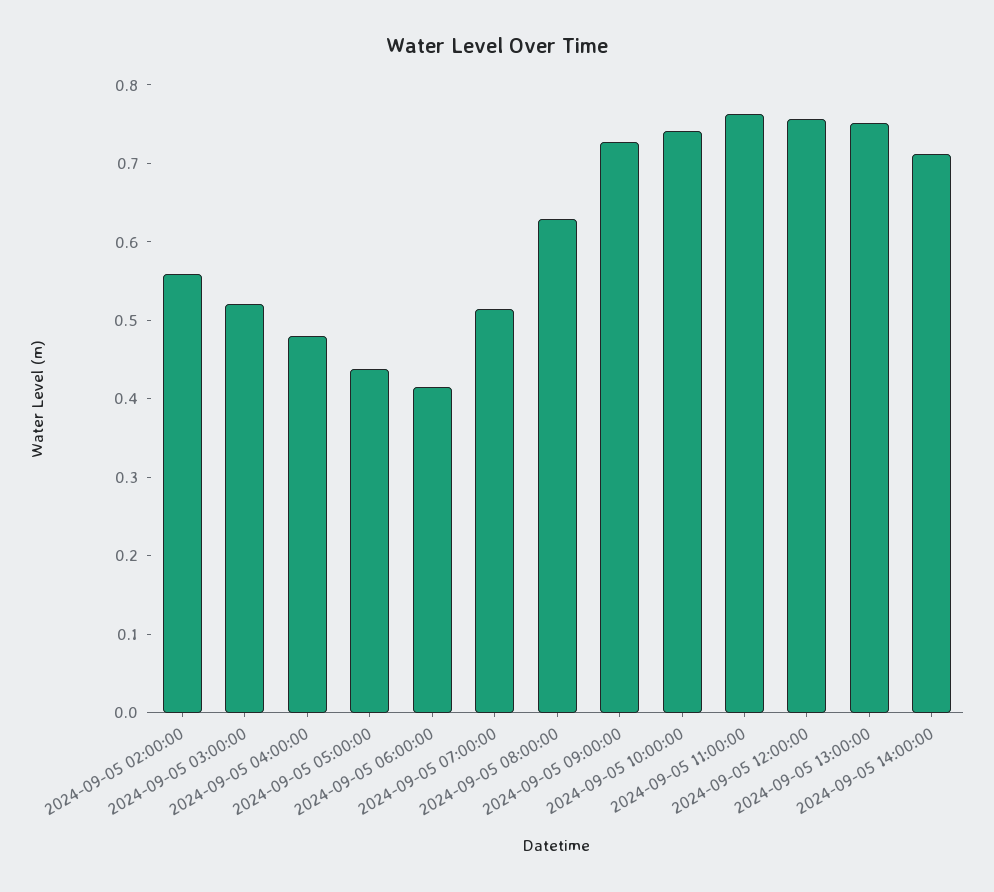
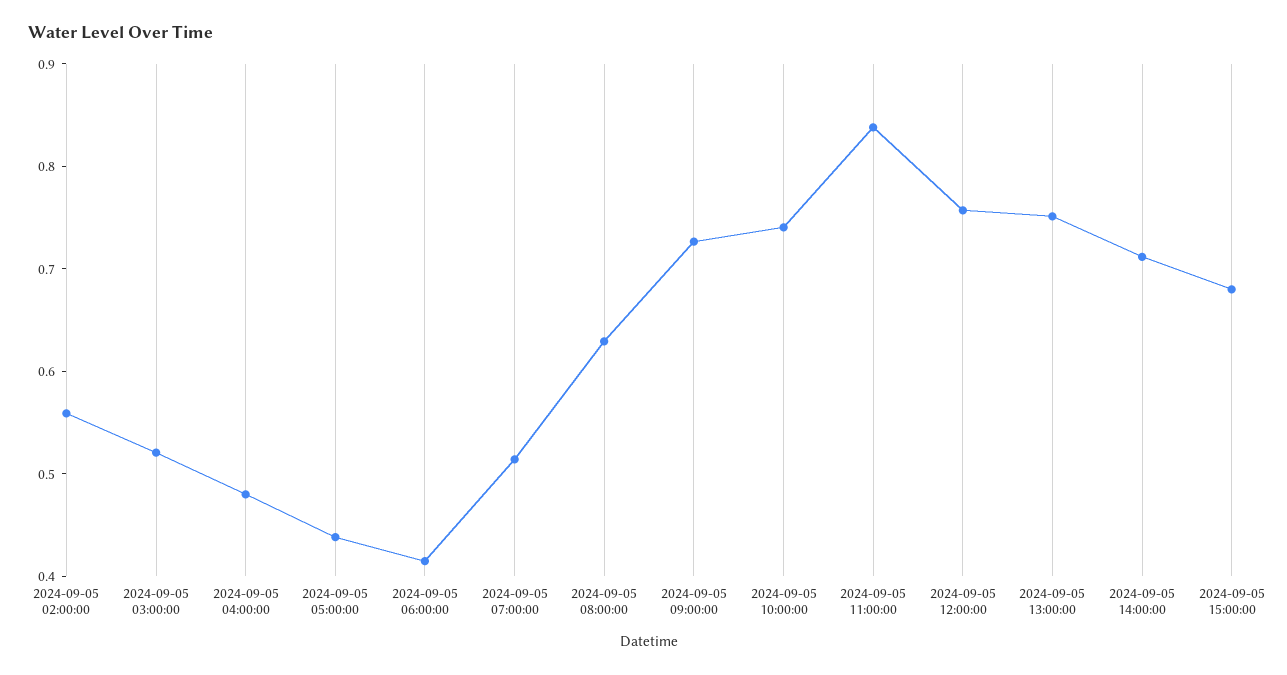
2024-09-05 11:00:00: 0.76 -> 0.84
2024-09-05 15:00:00: none -> 0.68

